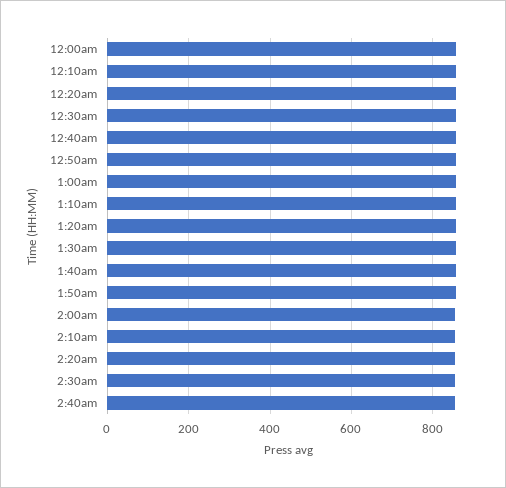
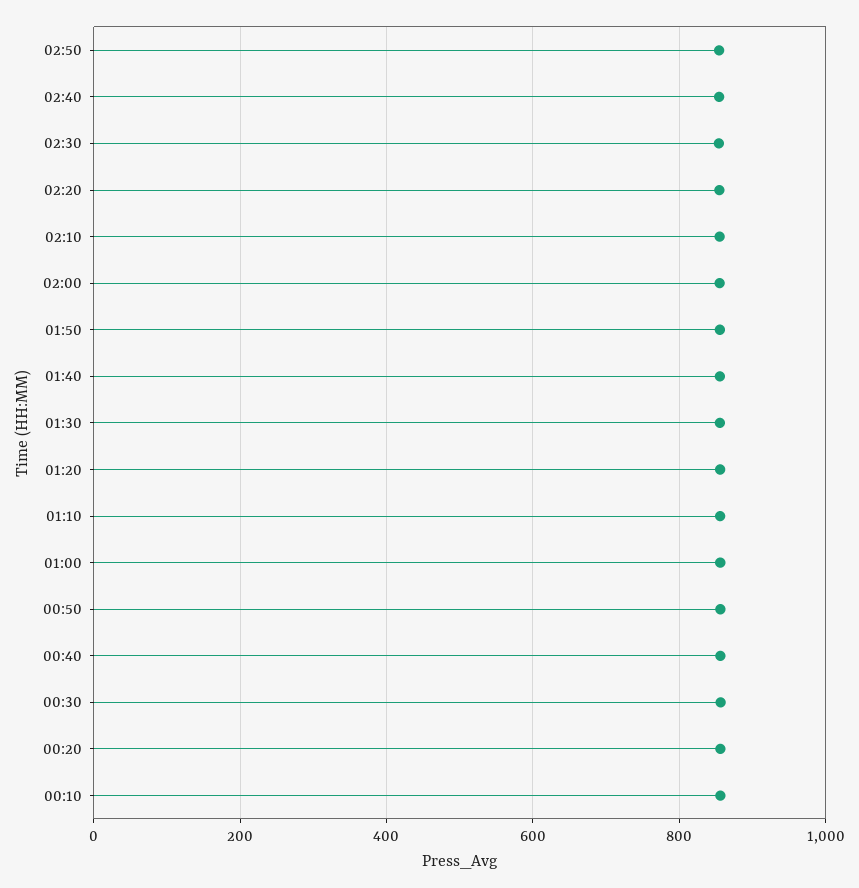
12:00am: 860 -> none
02:50: none -> 860

